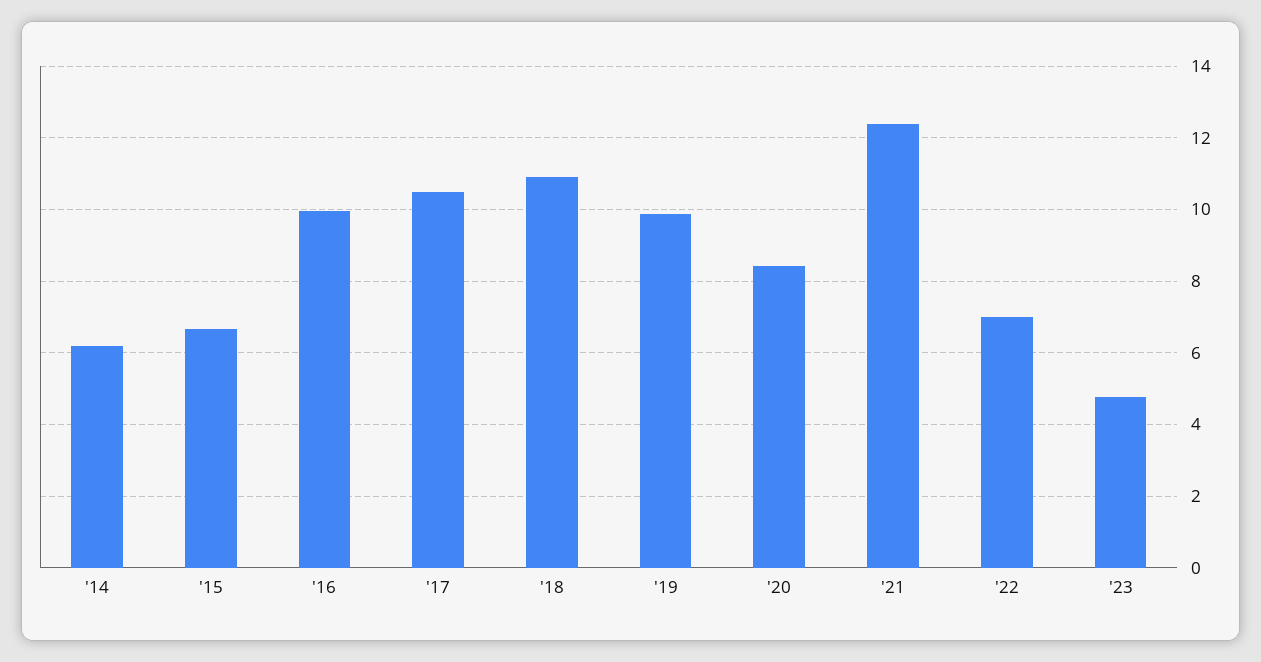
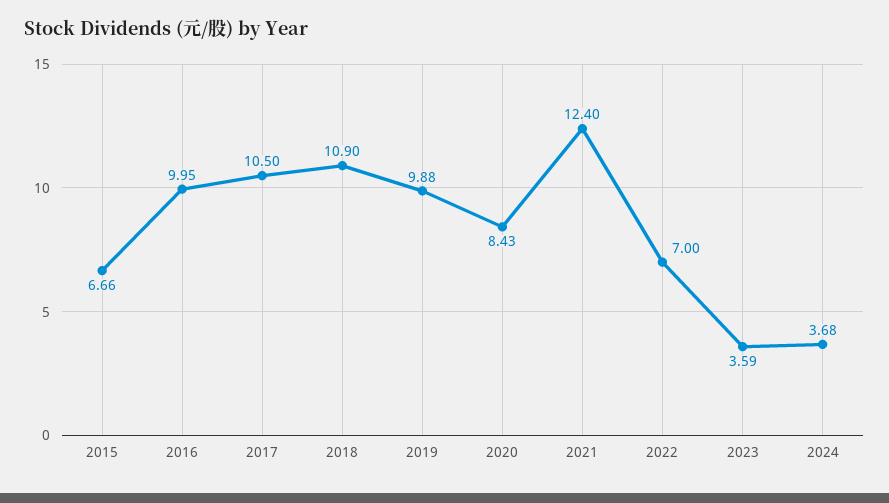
'14: 6.2 -> none
'23: 4.8 -> 3.59
2024: none -> 3.68

